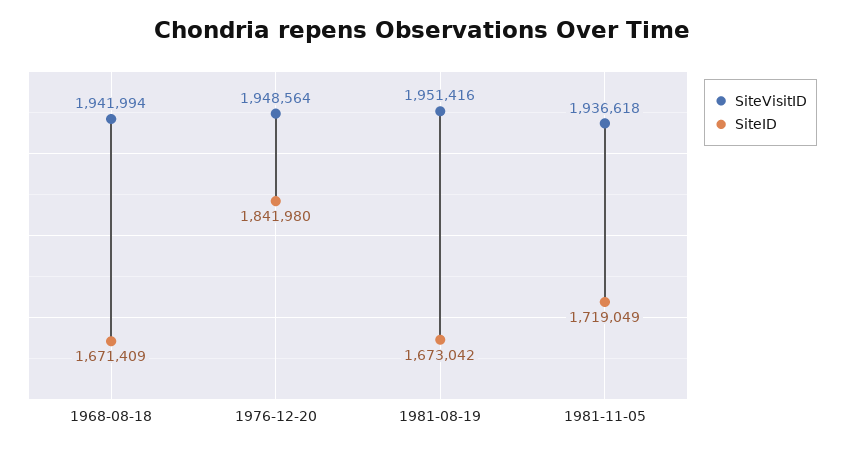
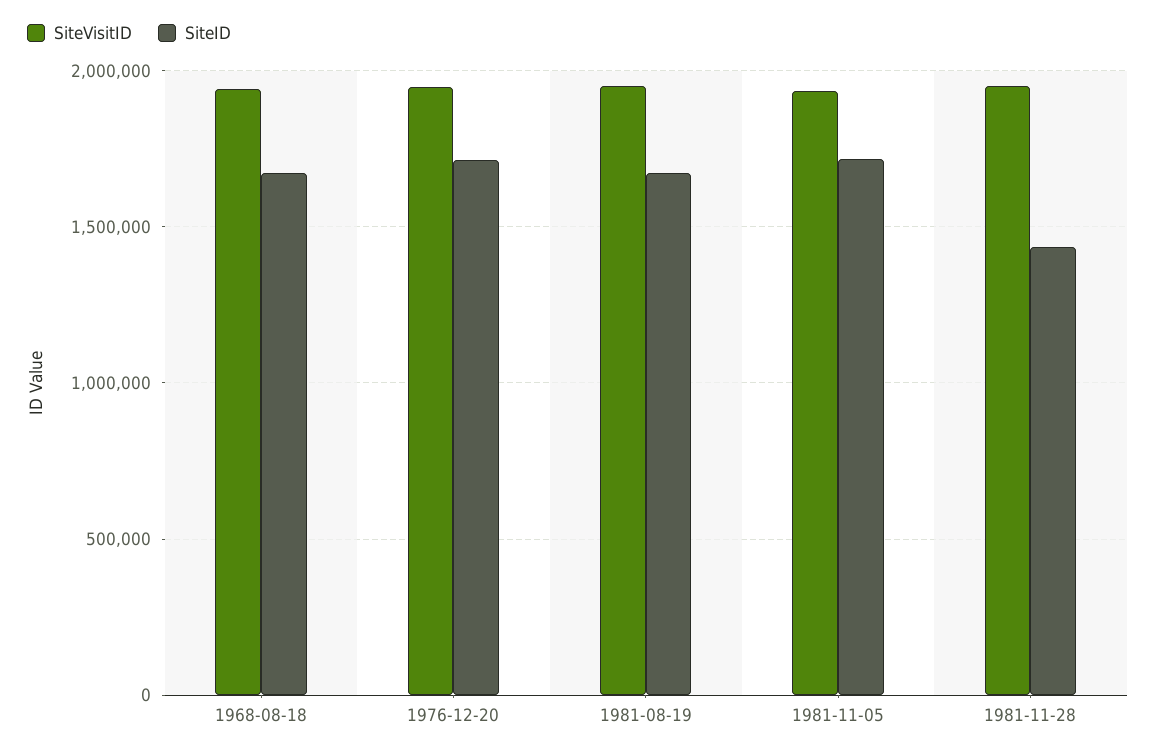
SiteID, 1976-12-20: 1841980 -> 1700000
SiteVisitID, 1981-11-28: none -> 1950000
SiteID, 1981-11-28: none -> 1450000

